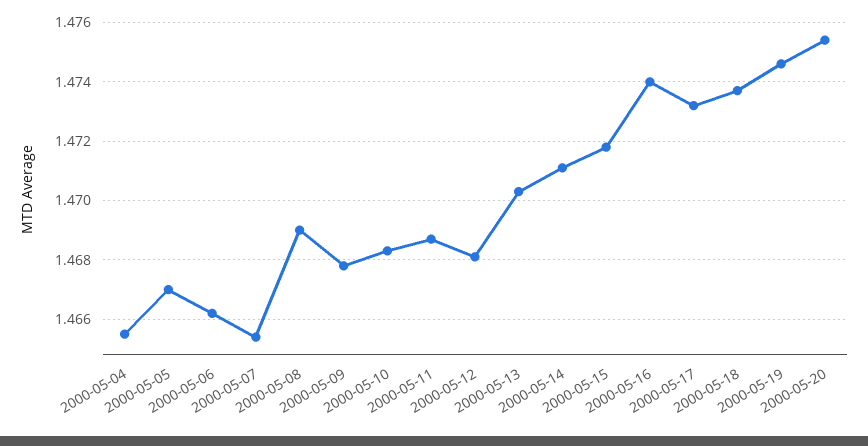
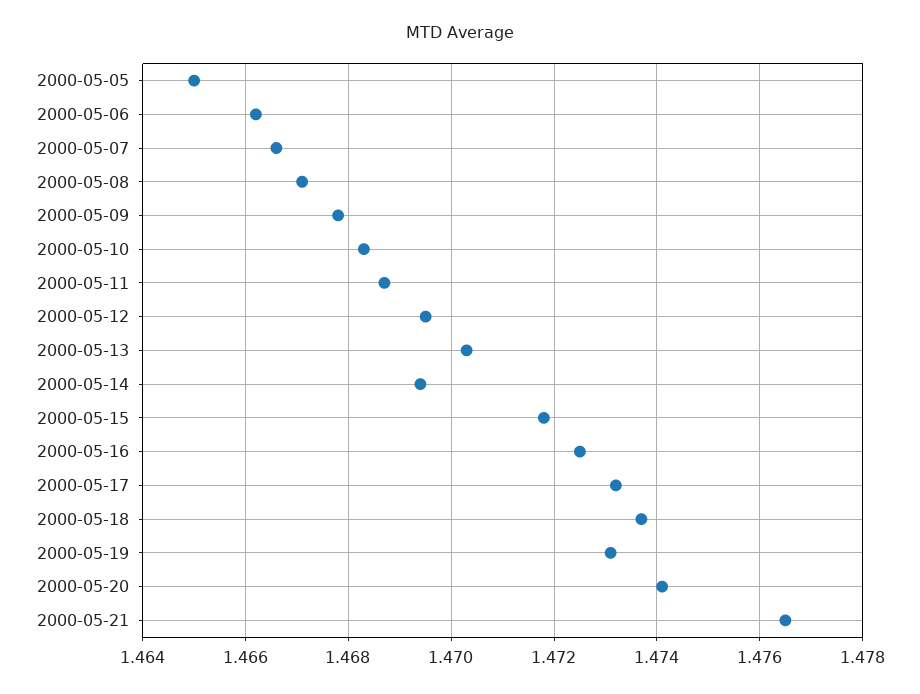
2000-05-04: 1.4655 -> none
2000-05-05: 1.467 -> 1.465
2000-05-07: 1.4655 -> 1.4665
2000-05-08: 1.469 -> 1.467
2000-05-12: 1.468 -> 1.4695
2000-05-14: 1.471 -> 1.4695
2000-05-16: 1.474 -> 1.4725
2000-05-19: 1.4745 -> 1.473
2000-05-20: 1.4755 -> 1.474
2000-05-21: none -> 1.4765

